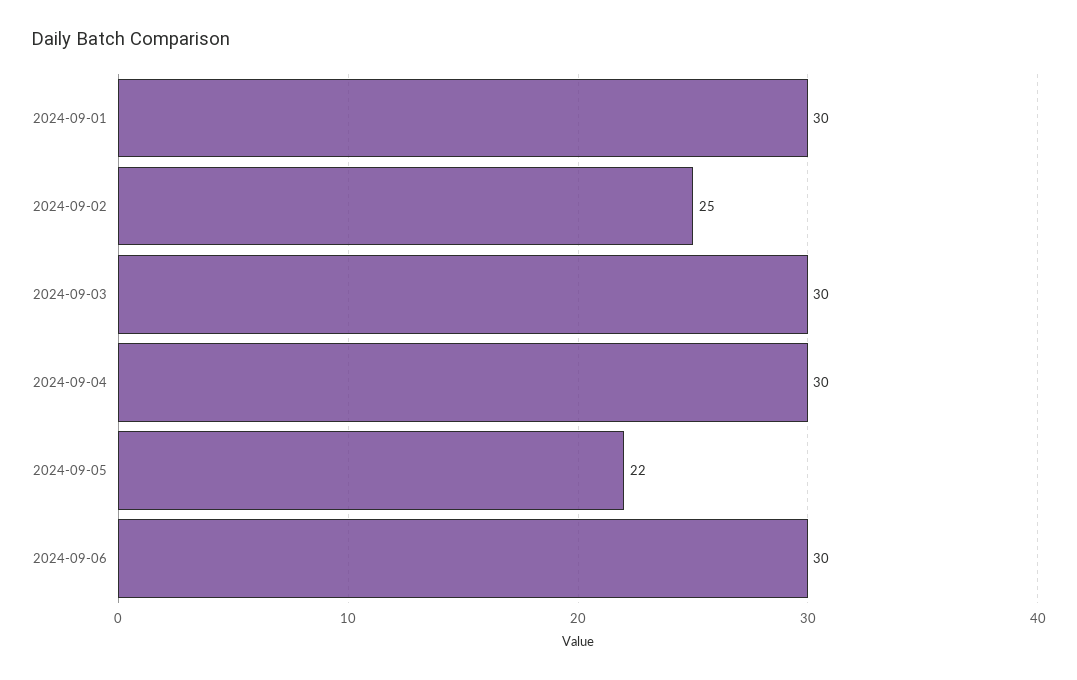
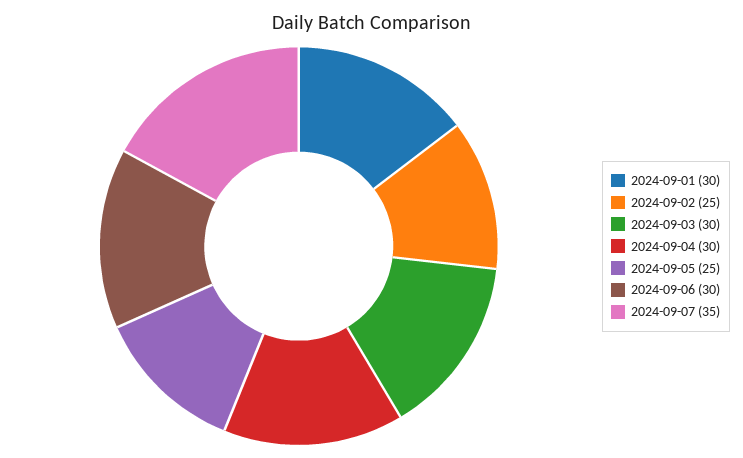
2024-09-05: 22 -> 25
2024-09-07: none -> 35

